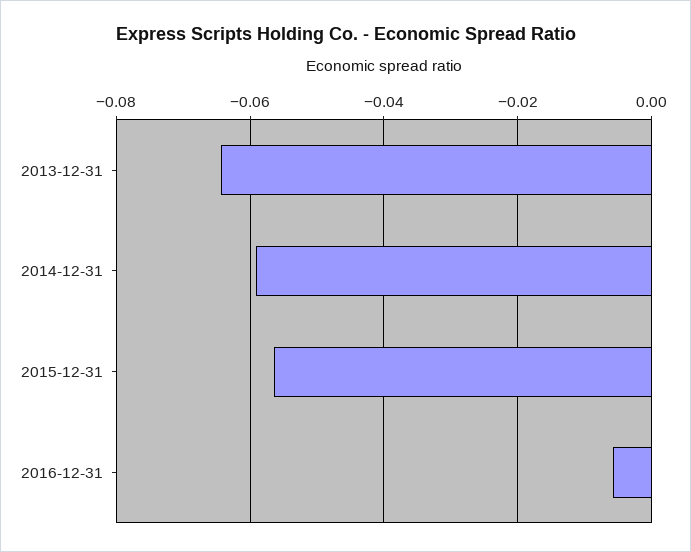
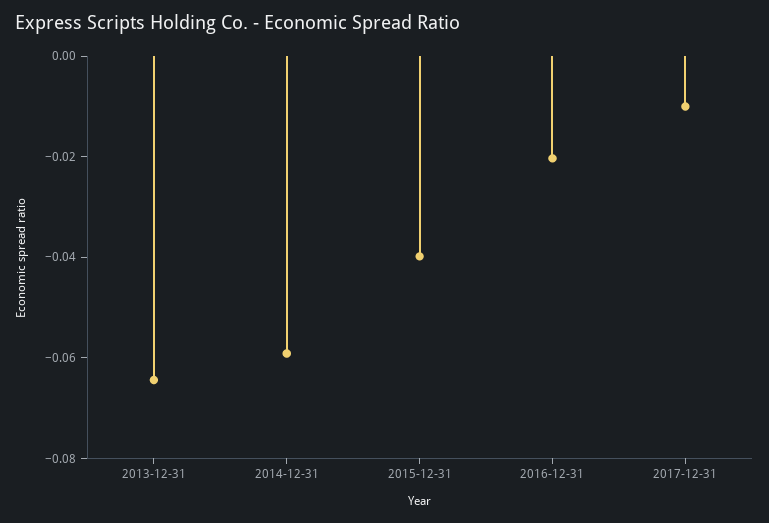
2015-12-31: -0.056 -> -0.04
2016-12-31: -0.006 -> -0.02
2017-12-31: none -> -0.01

